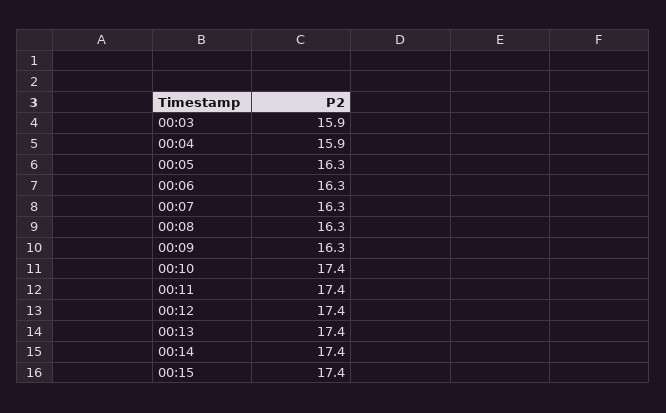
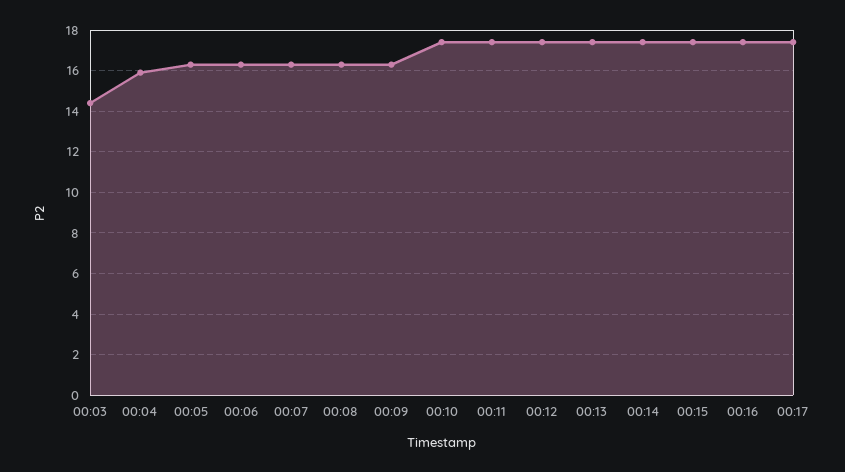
00:03: 15.9 -> 14.5
00:16: none -> 17.5
00:17: none -> 17.5

